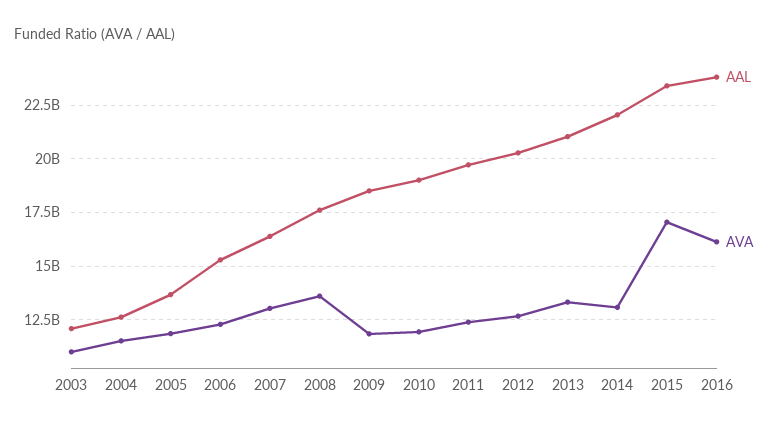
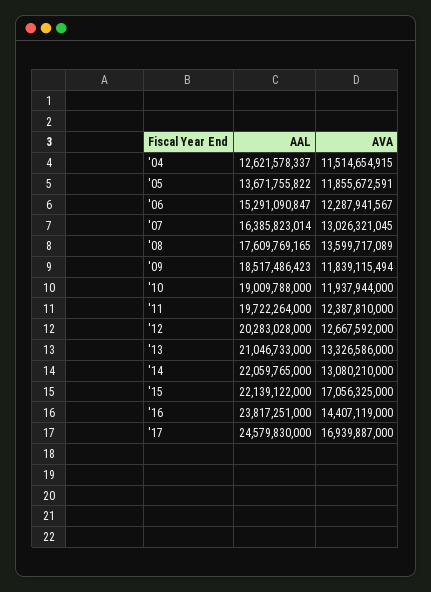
AAL, 2003: 12000000000 -> none
AVA, 2003: 11000000000 -> none
AAL, 2015: 23500000000 -> 22139122000
AVA, 2016: 16000000000 -> 14407119000
AAL, '17: none -> 24579830000
AVA, '17: none -> 16939887000

